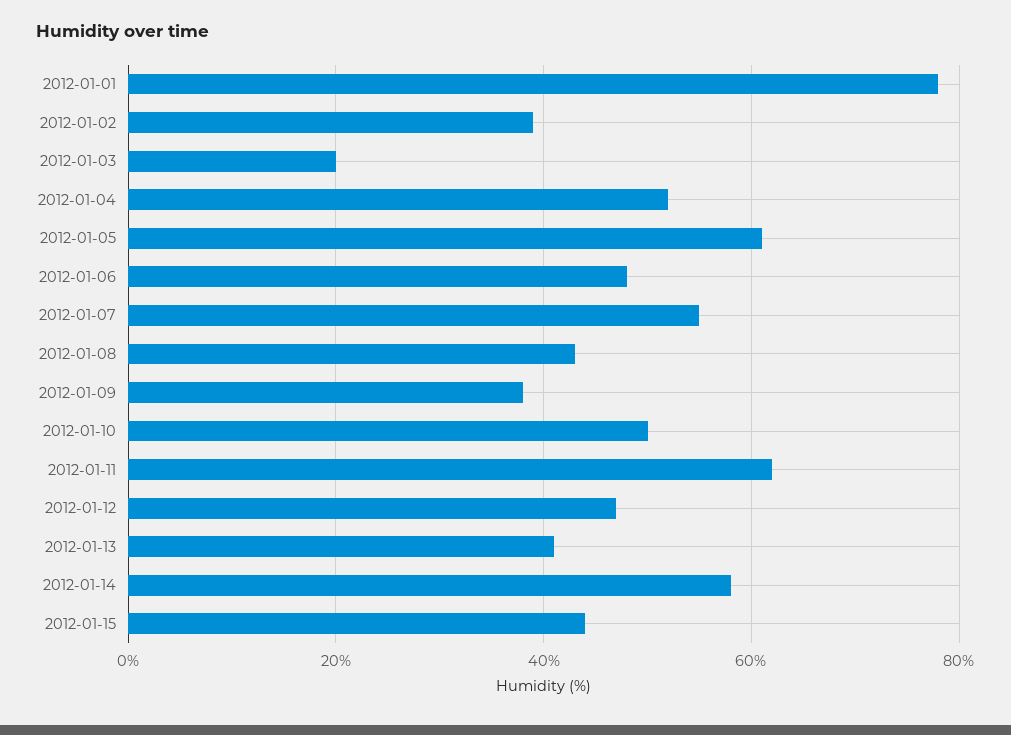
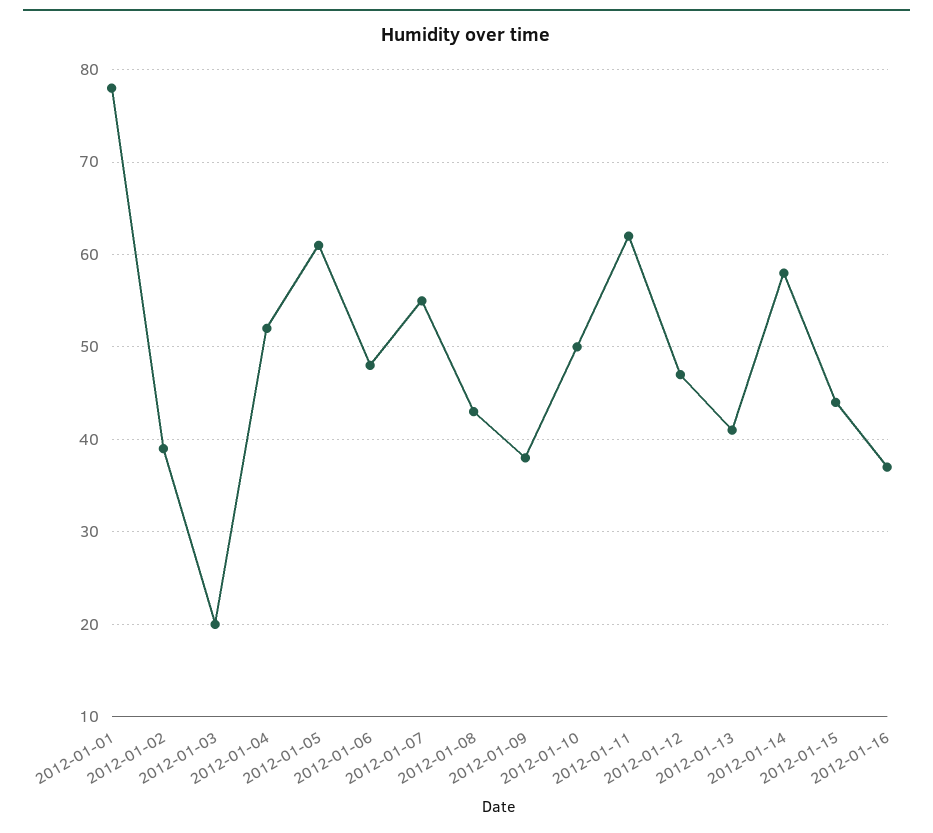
2012-01-16: none -> 37

